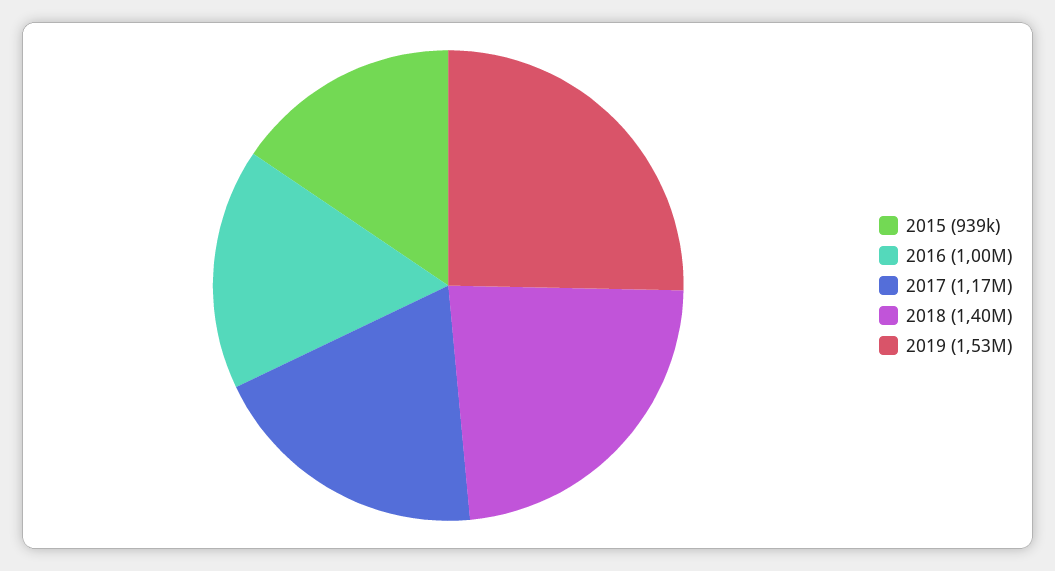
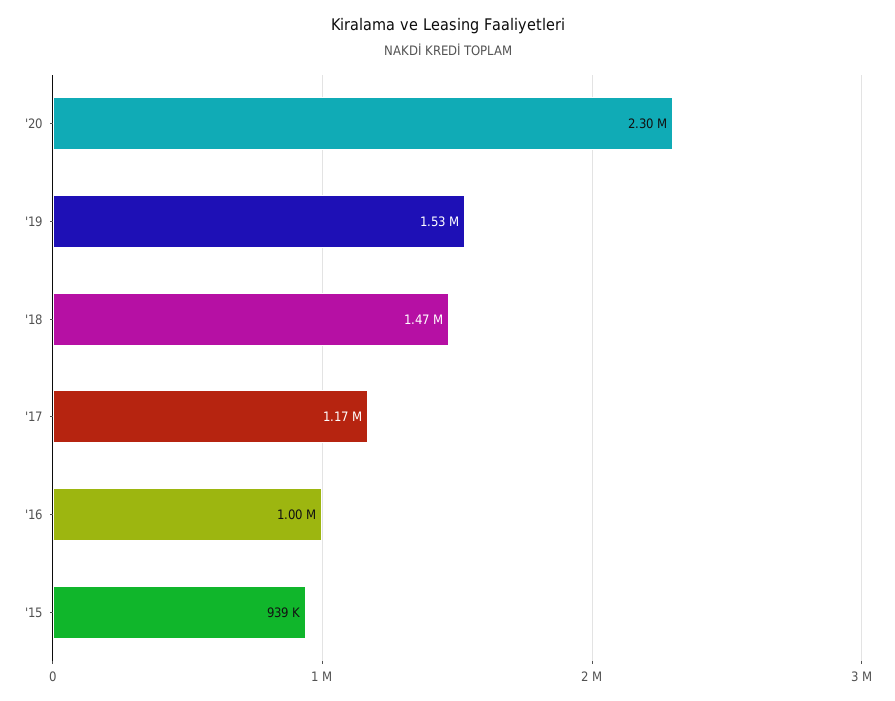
2018: 1400000 -> 1470000
'20: none -> 2300000

